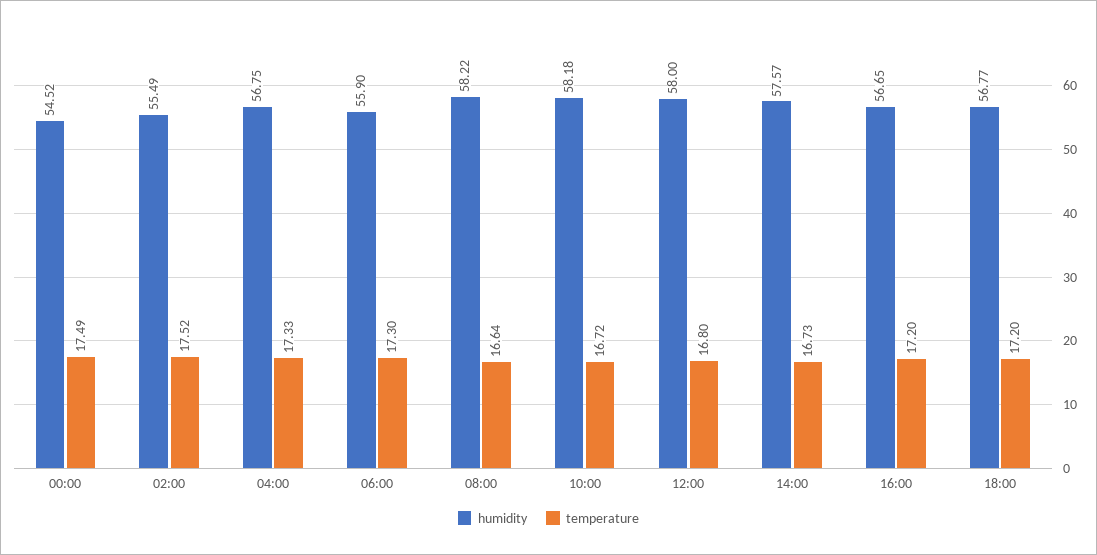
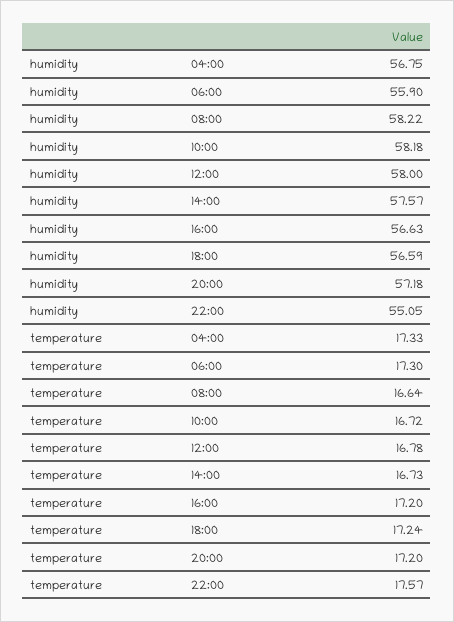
humidity, 00:00: 54.52 -> none
temperature, 00:00: 17.49 -> none
humidity, 02:00: 55.49 -> none
temperature, 02:00: 17.52 -> none
temperature, 12:00: 16.8 -> 16.78
humidity, 16:00: 56.65 -> 56.63
humidity, 18:00: 56.77 -> 56.59
temperature, 18:00: 17.2 -> 17.24
humidity, 20:00: none -> 57.18
humidity, 22:00: none -> 55.05
temperature, 20:00: none -> 17.2
temperature, 22:00: none -> 17.57

